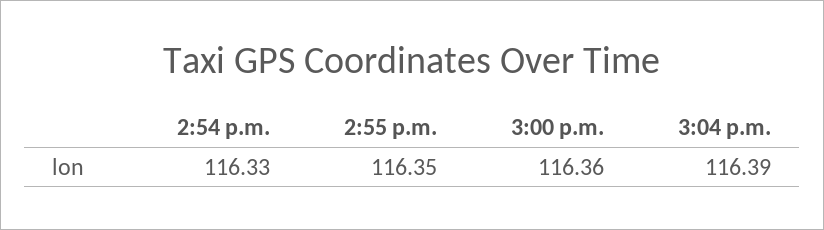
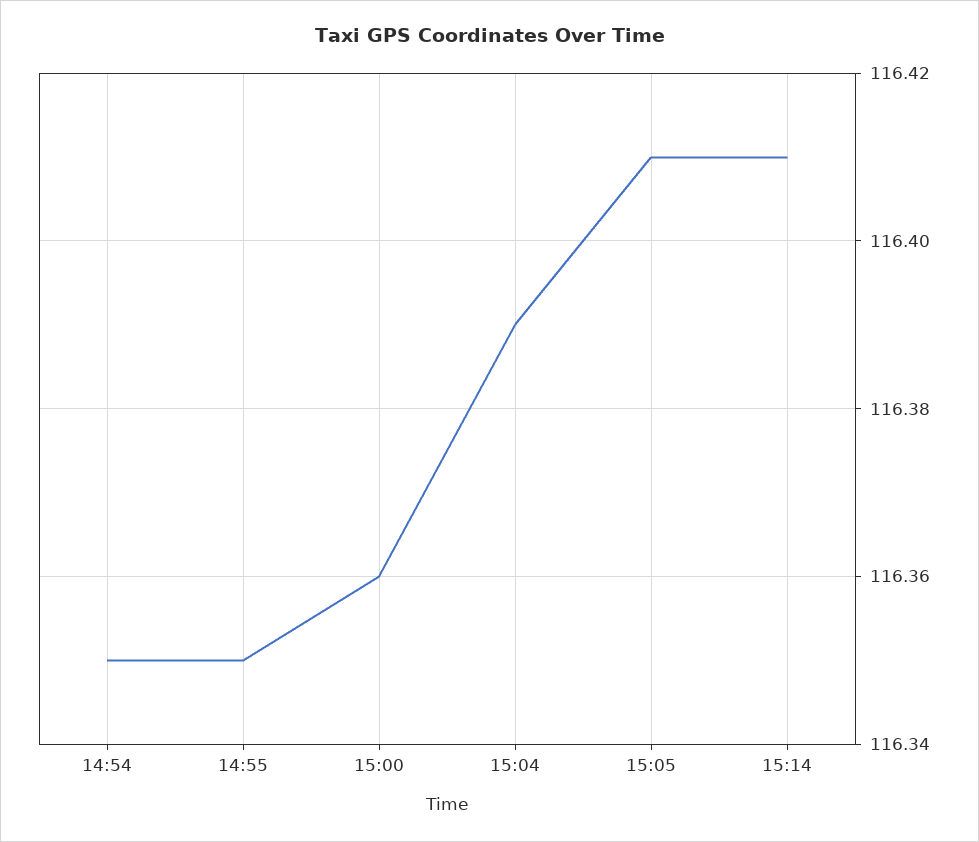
2:54 p.m.: 116.33 -> 116.35
15:05: none -> 116.41
15:14: none -> 116.41

